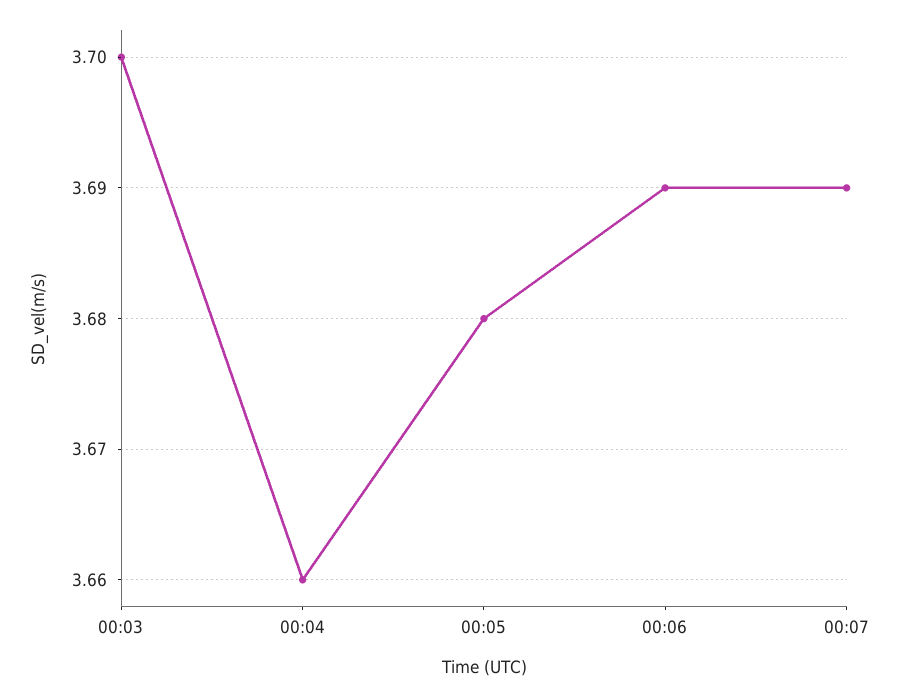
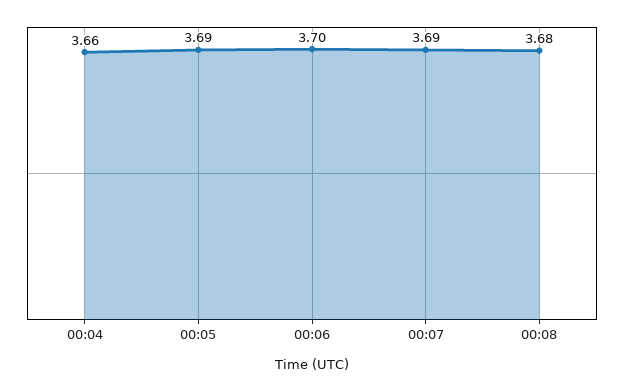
00:03: 3.7 -> none
00:05: 3.68 -> 3.69
00:06: 3.69 -> 3.7
00:08: none -> 3.68

